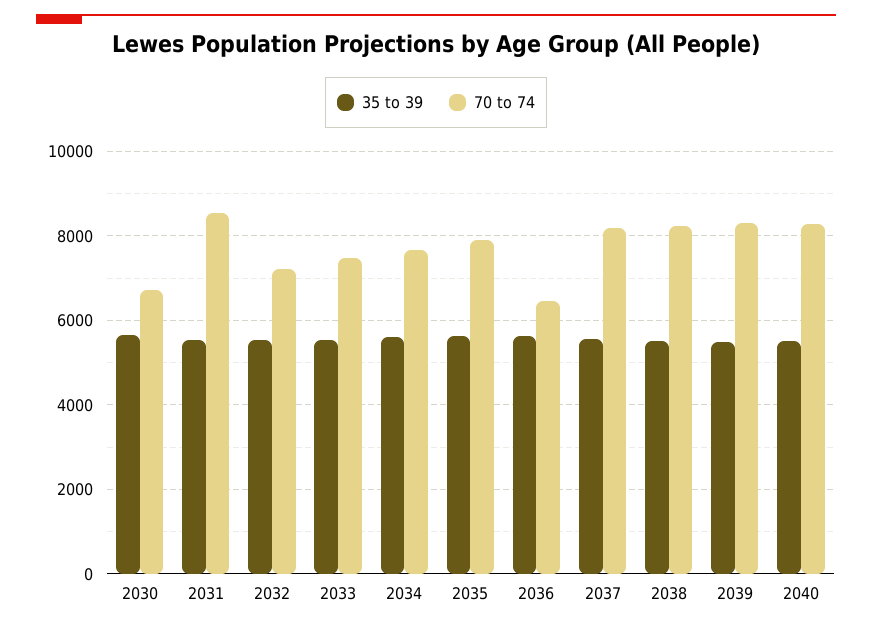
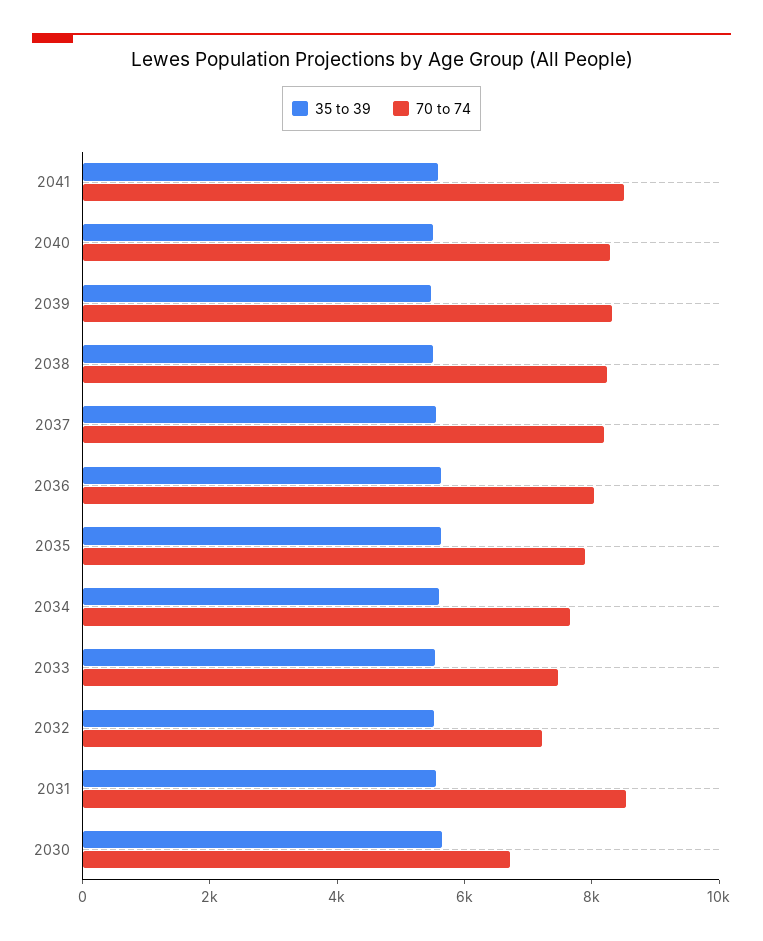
70 to 74, 2036: 6400 -> 8000
35 to 39, 2041: none -> 5500
70 to 74, 2041: none -> 8500

